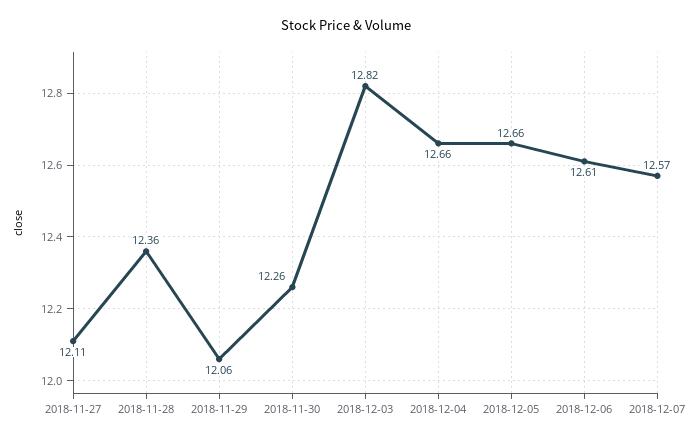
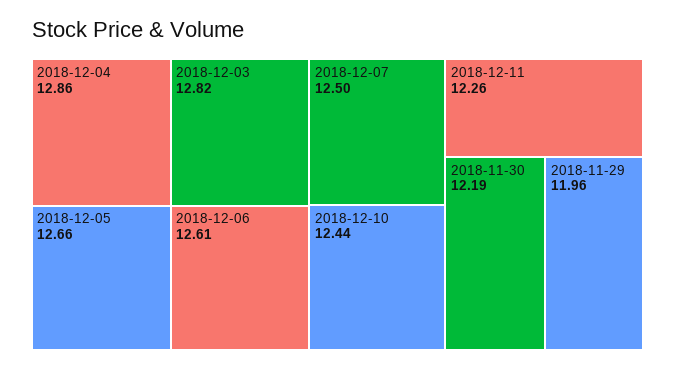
2018-11-27: 12.11 -> none
2018-11-28: 12.36 -> none
2018-11-29: 12.06 -> 11.96
2018-11-30: 12.26 -> 12.19
2018-12-04: 12.66 -> 12.86
2018-12-07: 12.57 -> 12.5
2018-12-10: none -> 12.44
2018-12-11: none -> 12.26

